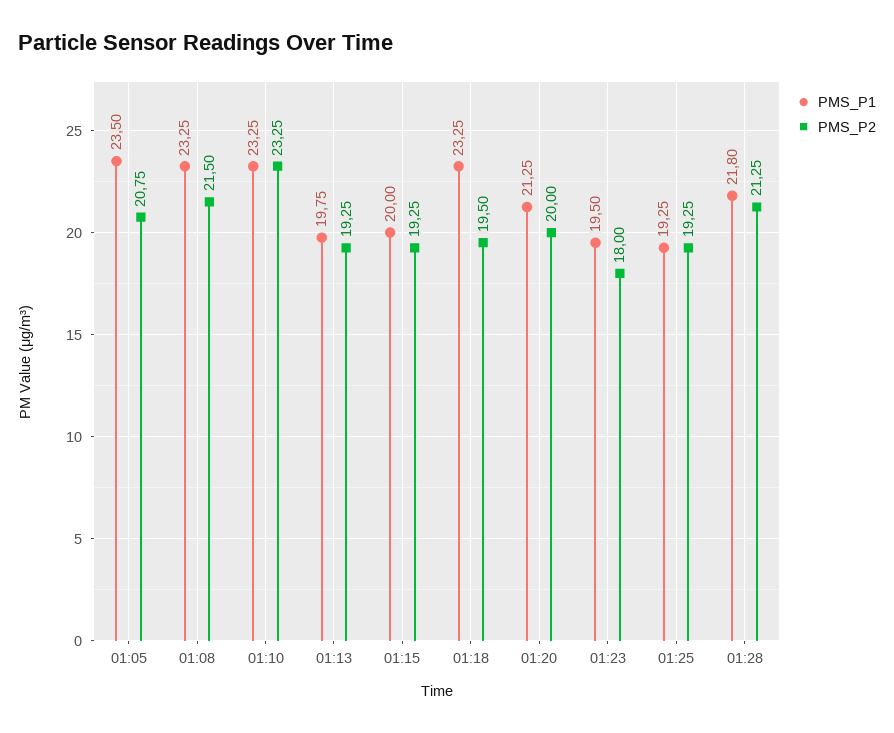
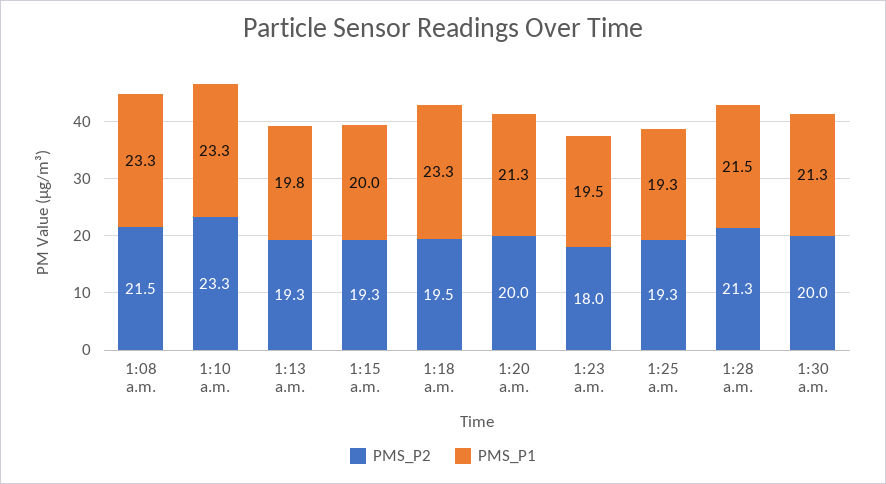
PMS_P1, 01:05: 23.5 -> none
PMS_P2, 01:05: 20.75 -> none
PMS_P1, 01:28: 21.8 -> 21.5
PMS_P2, 1:30 a.m.: none -> 20
PMS_P1, 1:30 a.m.: none -> 21.3

